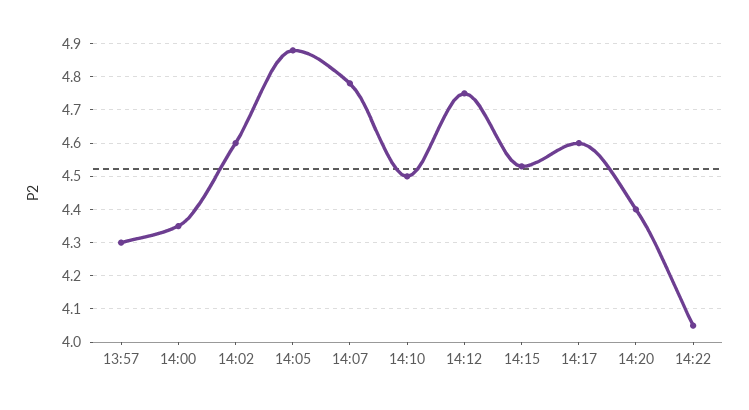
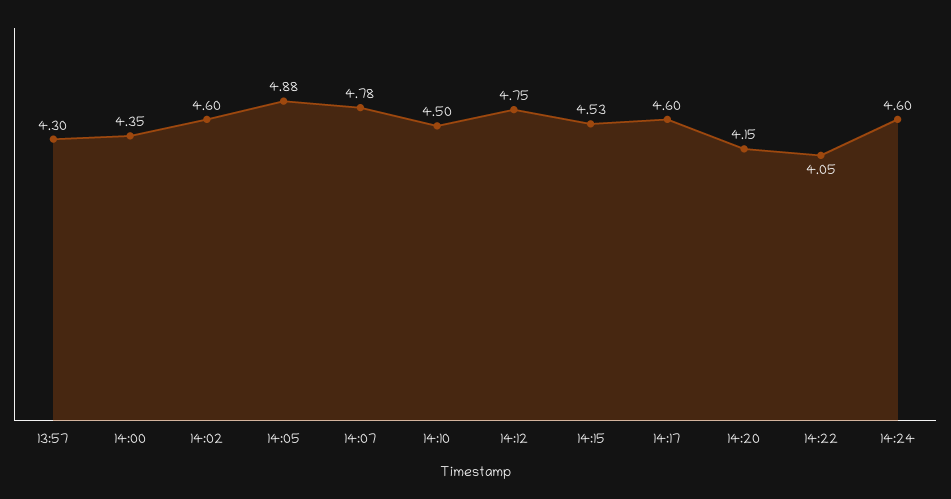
14:20: 4.4 -> 4.15
14:24: none -> 4.6

